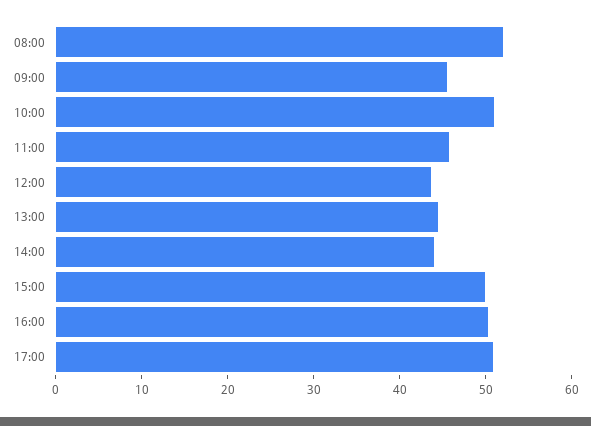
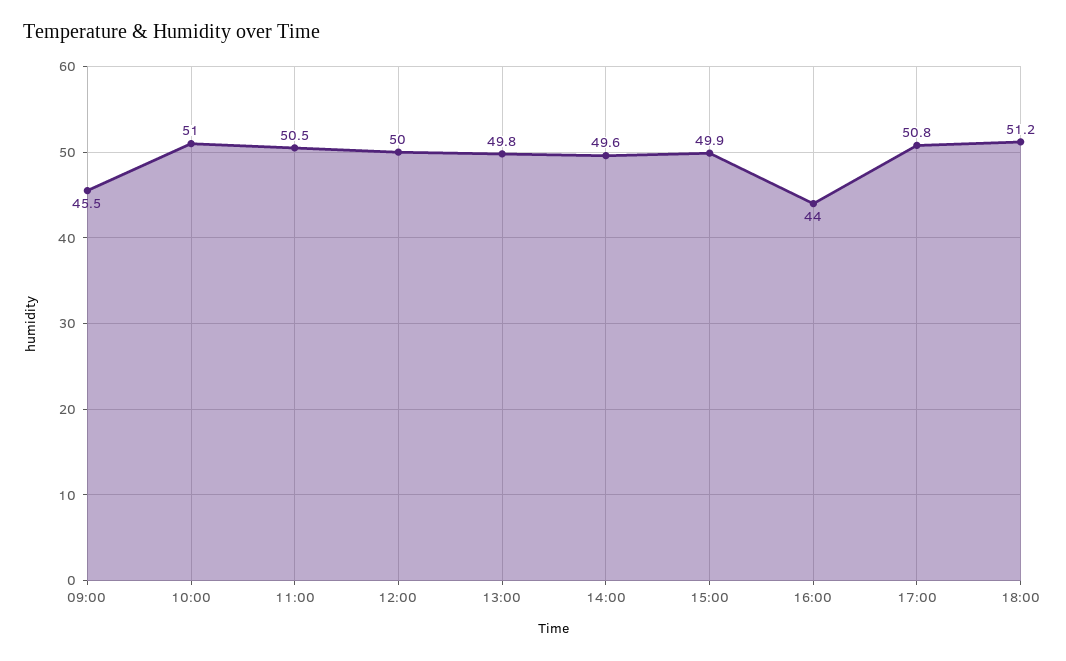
08:00: 52 -> none
11:00: 46 -> 50.5
12:00: 44 -> 50
13:00: 44 -> 49.8
14:00: 44 -> 49.6
16:00: 50 -> 44
18:00: none -> 51.2

